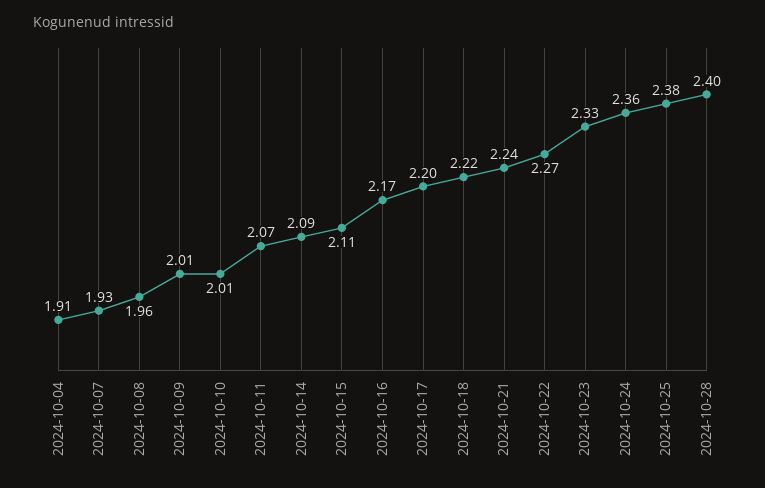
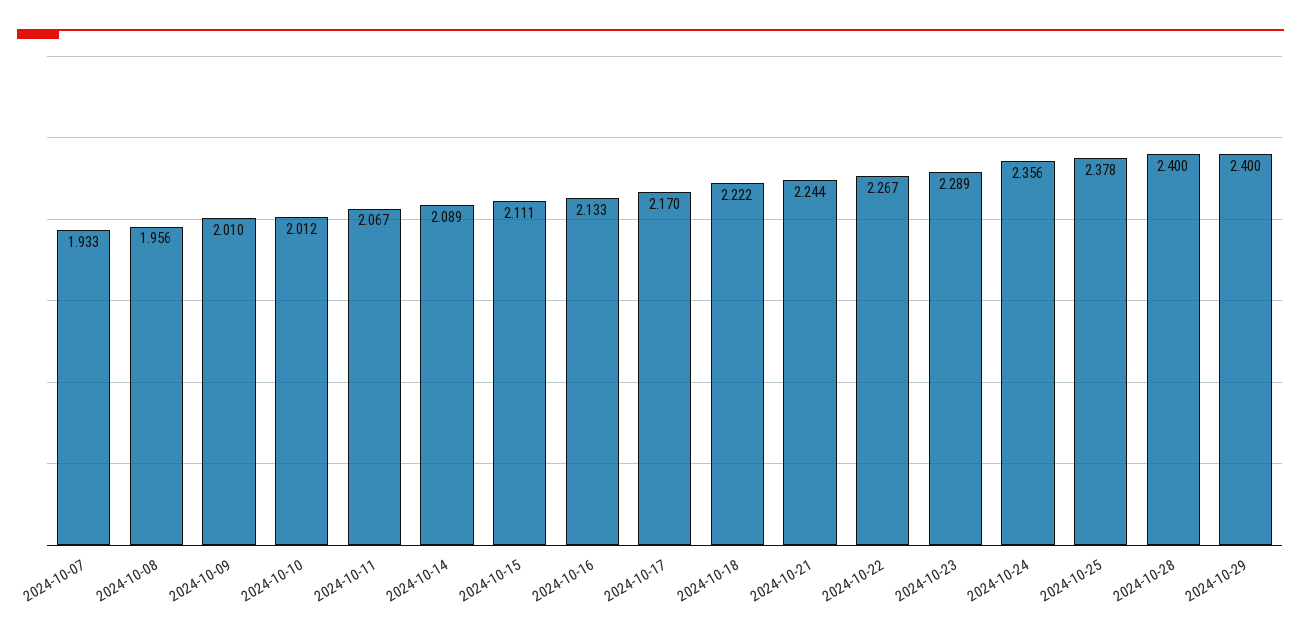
2024-10-04: 1.91 -> none
2024-10-16: 2.17 -> 2.133
2024-10-17: 2.2 -> 2.17
2024-10-23: 2.33 -> 2.289
2024-10-29: none -> 2.4

